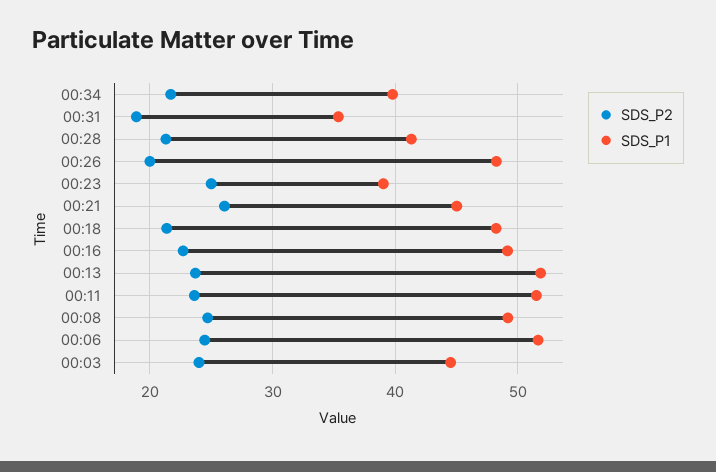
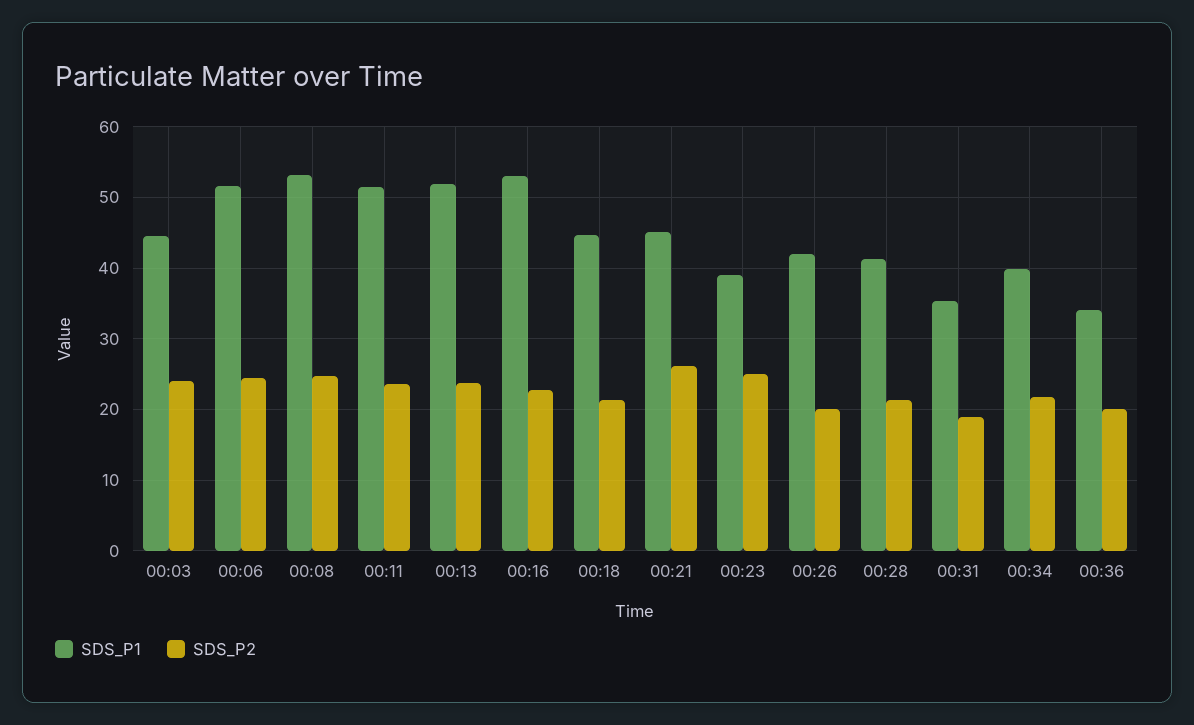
SDS_P1, 00:26: 48 -> 42
SDS_P1, 00:18: 48 -> 45
SDS_P1, 00:16: 49 -> 53
SDS_P1, 00:08: 49 -> 53
SDS_P1, 00:36: none -> 34
SDS_P2, 00:36: none -> 20

